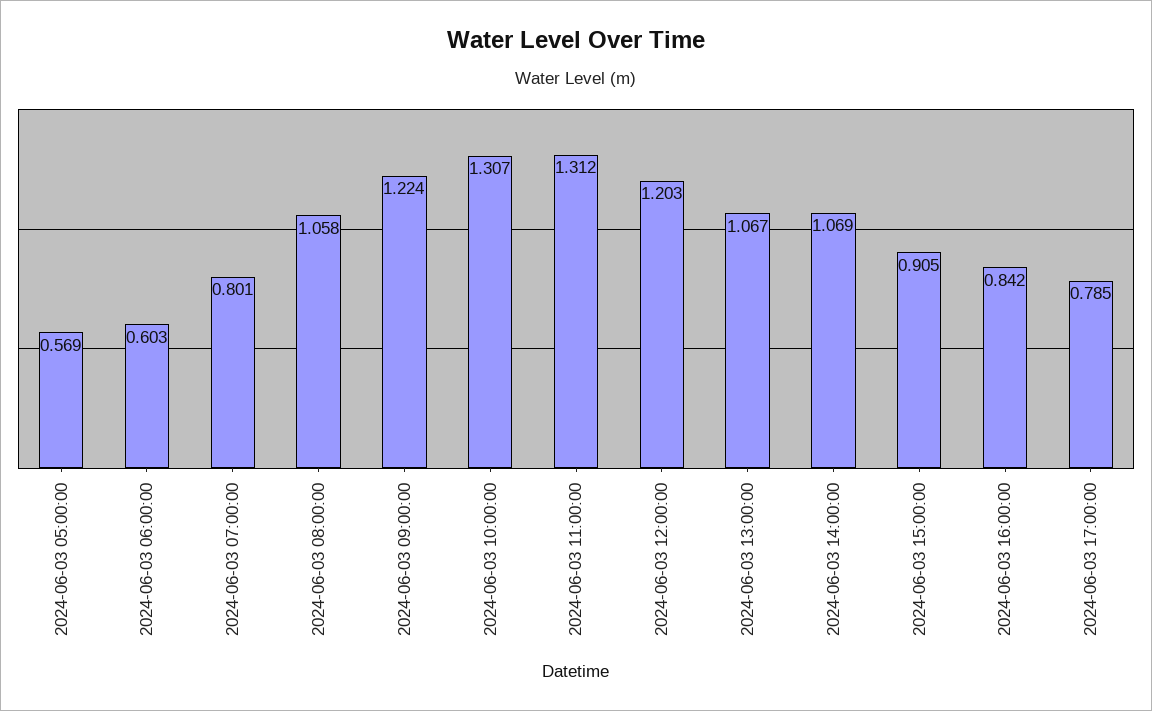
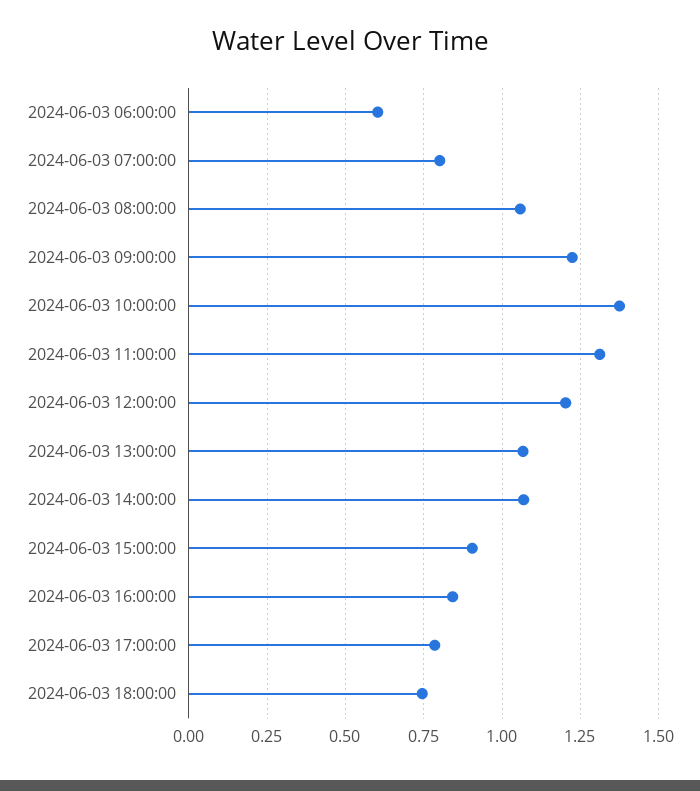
2024-06-03 05:00:00: 0.569 -> none
2024-06-03 10:00:00: 1.307 -> 1.375
2024-06-03 18:00:00: none -> 0.75

